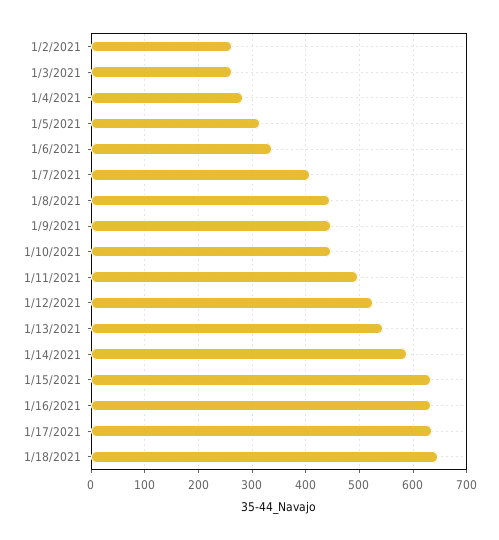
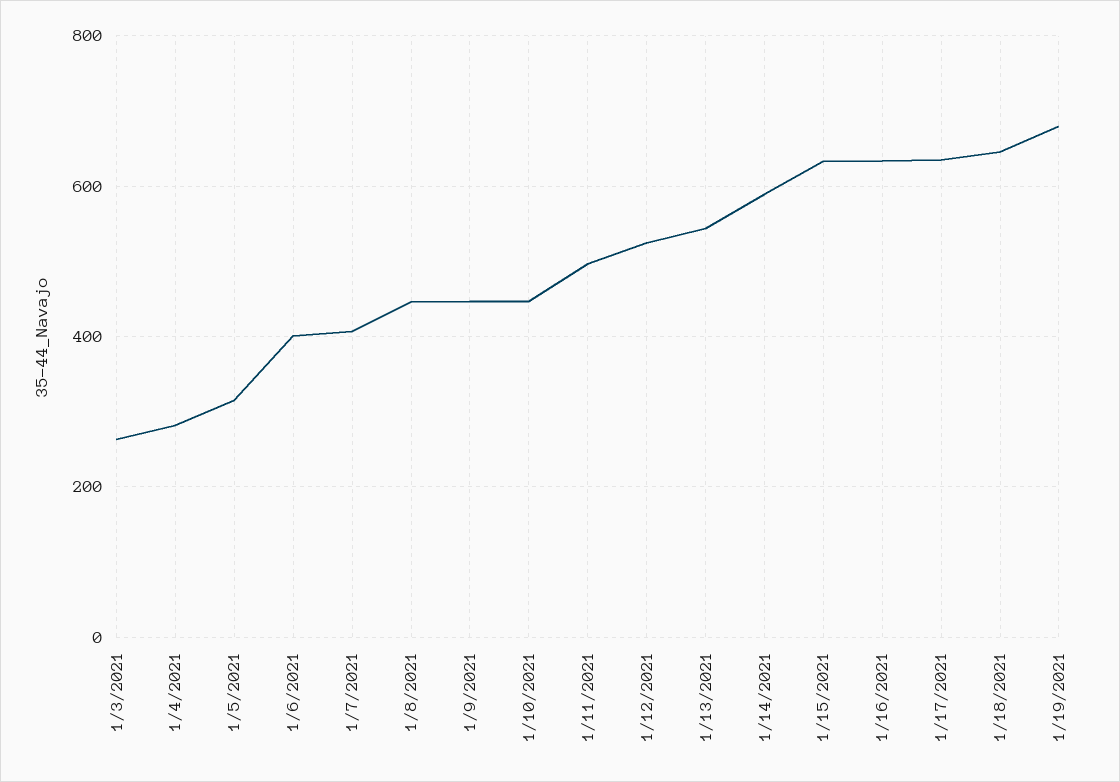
1/2/2021: 260 -> none
1/6/2021: 340 -> 400
1/19/2021: none -> 680

